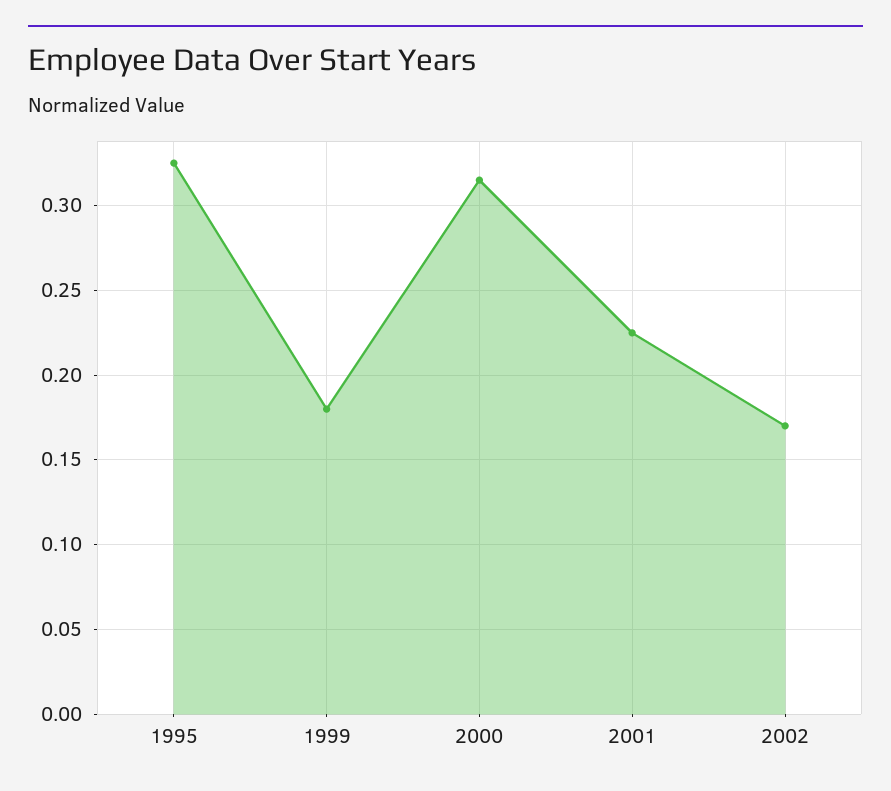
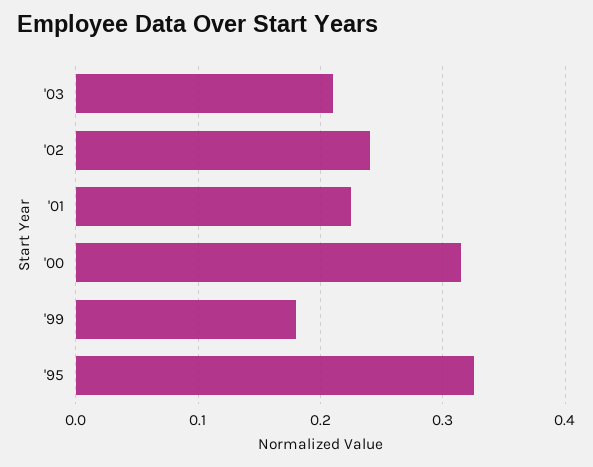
2002: 0.17 -> 0.24
'03: none -> 0.21

